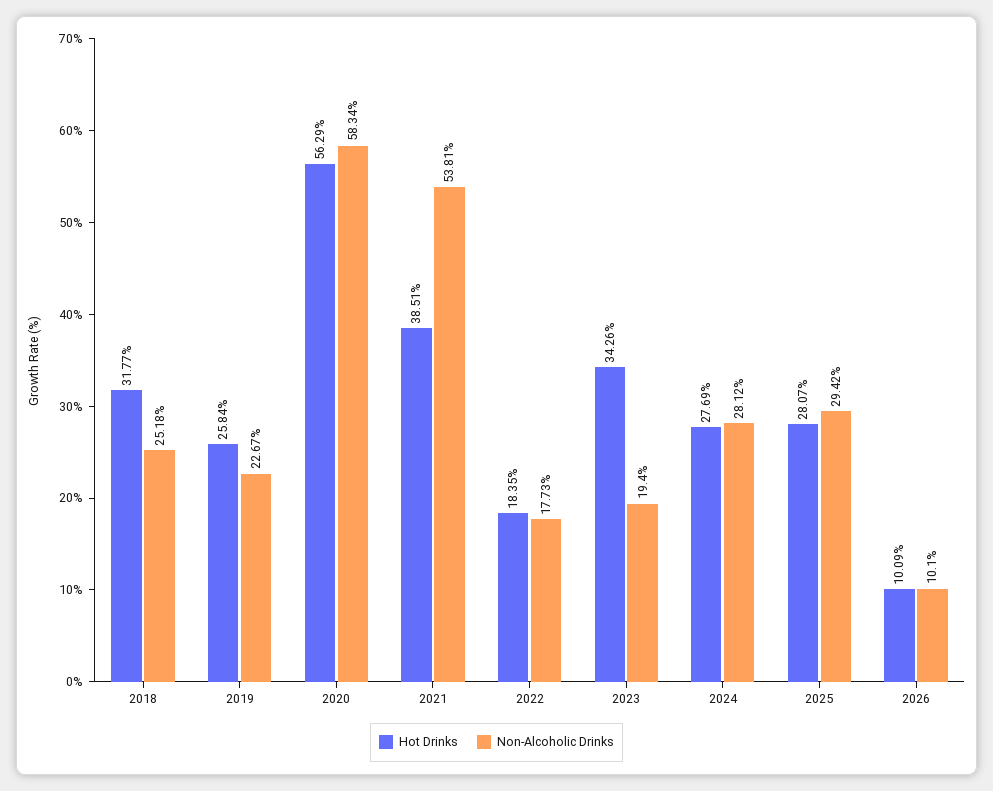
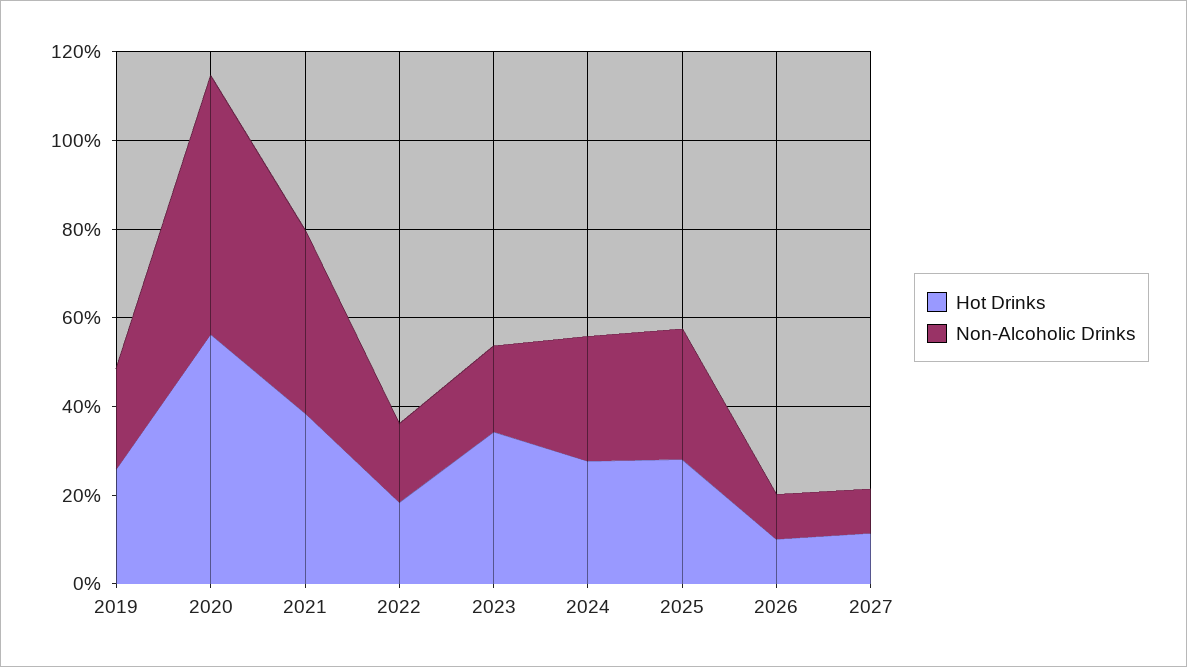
Hot Drinks, 2018: 31.77 -> none
Non-Alcoholic Drinks, 2018: 25.18 -> none
Non-Alcoholic Drinks, 2021: 53.81 -> 40
Hot Drinks, 2027: none -> 10
Non-Alcoholic Drinks, 2027: none -> 10

